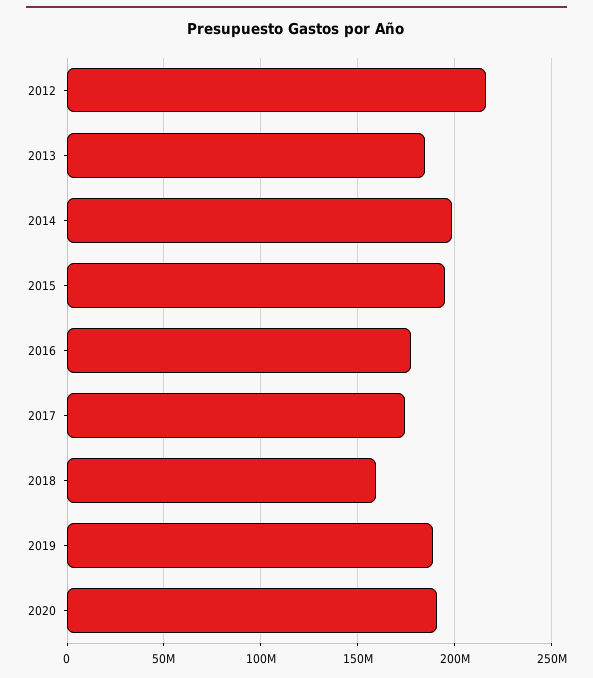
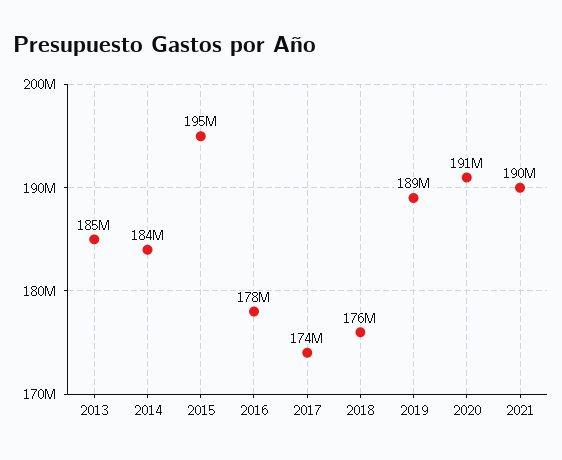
2012: 215000000 -> none
2014: 200000000 -> 184000000
2018: 160000000 -> 176000000
2021: none -> 190000000

